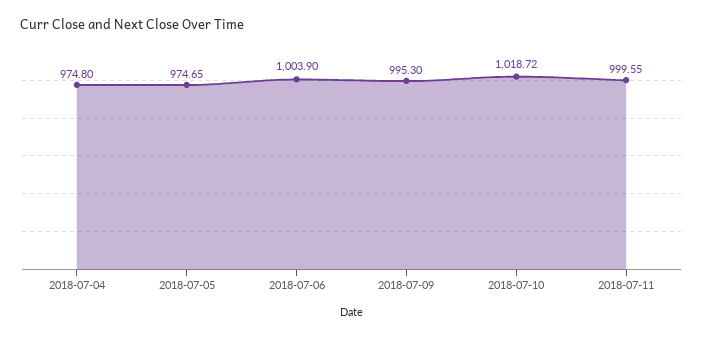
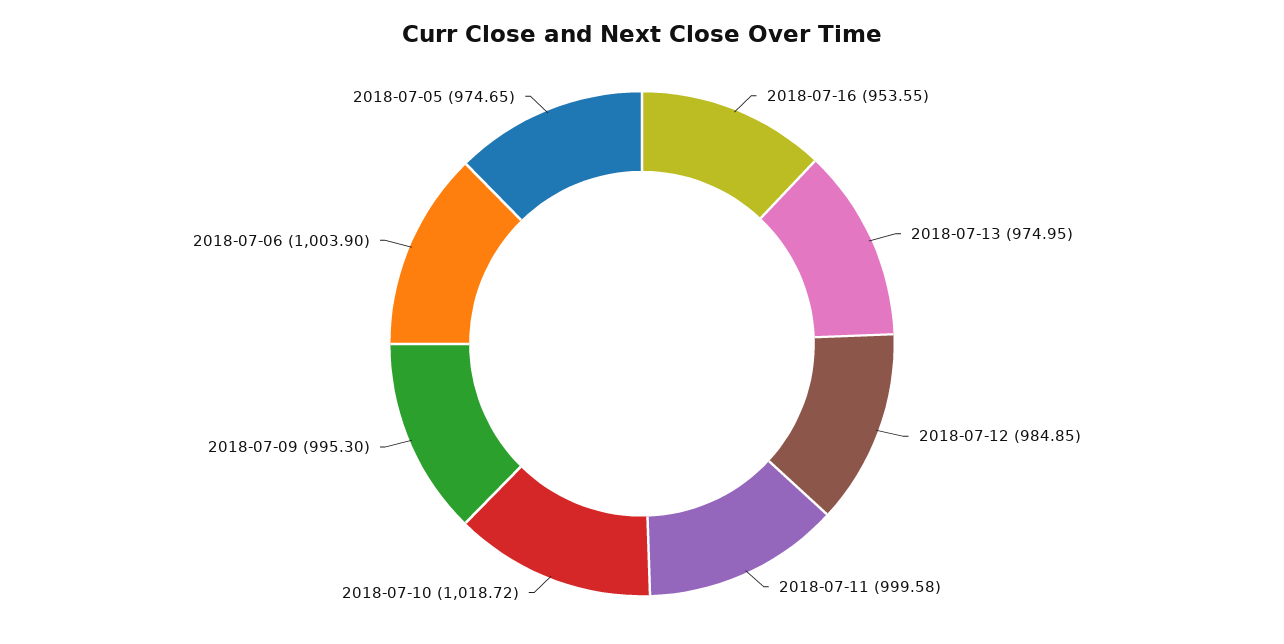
2018-07-04: 974.8 -> none
2018-07-11: 999.55 -> 999.58
2018-07-16: none -> 953.55
2018-07-13: none -> 974.95
2018-07-12: none -> 984.85

